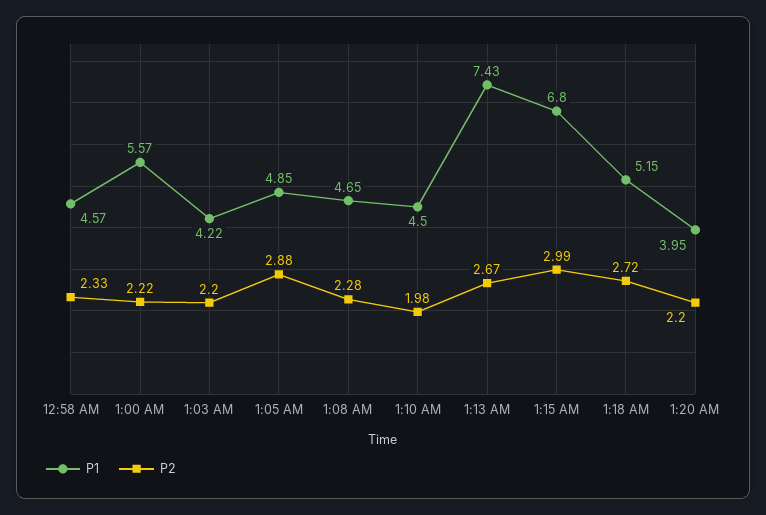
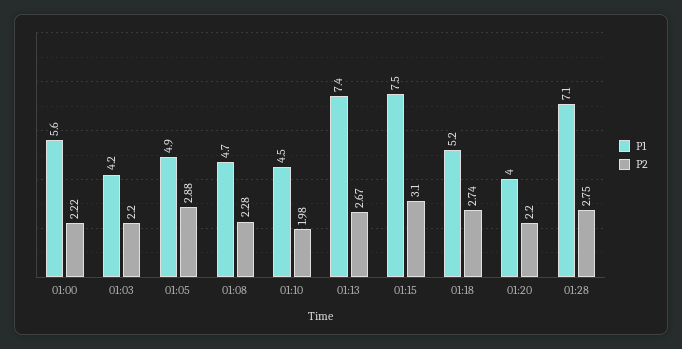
P1, 12:58 AM: 4.57 -> none
P2, 12:58 AM: 2.33 -> none
P1, 1:15 AM: 6.8 -> 7.5
P2, 1:15 AM: 2.99 -> 3.1
P2, 1:18 AM: 2.72 -> 2.74
P1, 01:28: none -> 7.1
P2, 01:28: none -> 2.75

